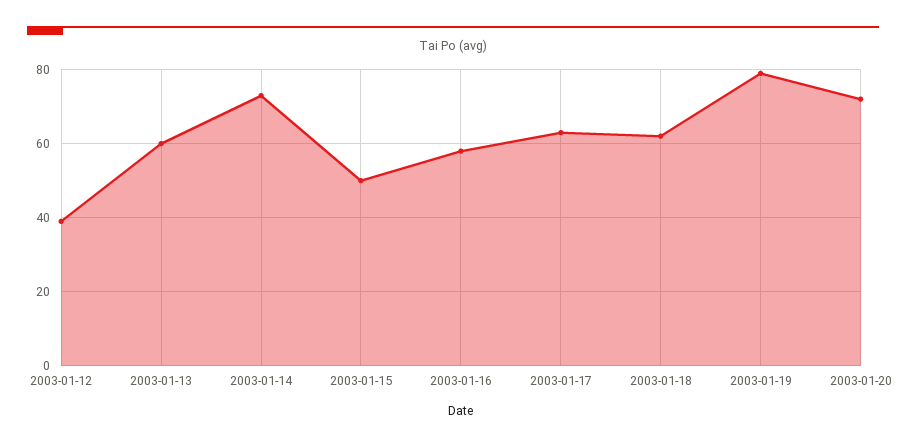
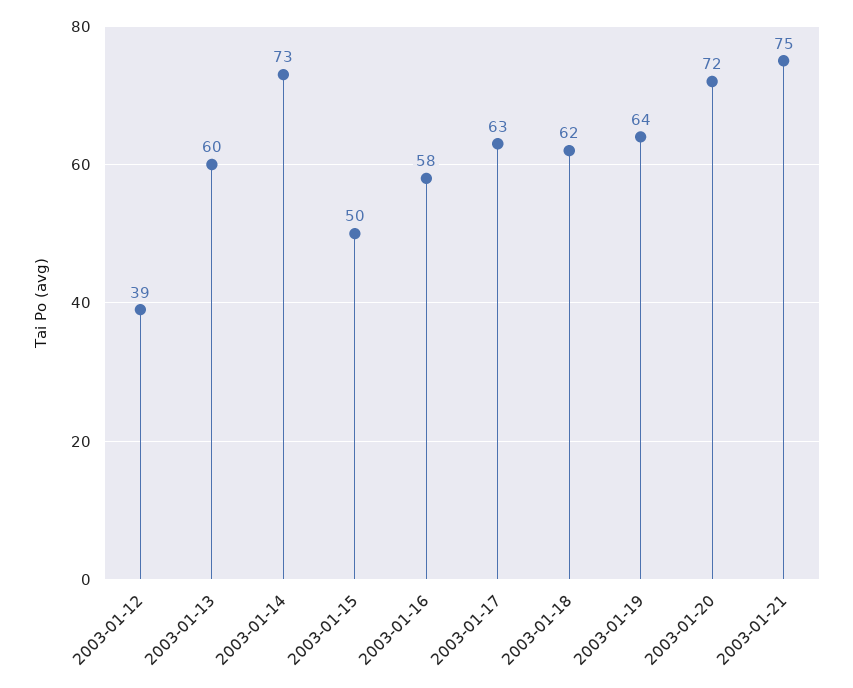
2003-01-19: 80 -> 64
2003-01-21: none -> 75

